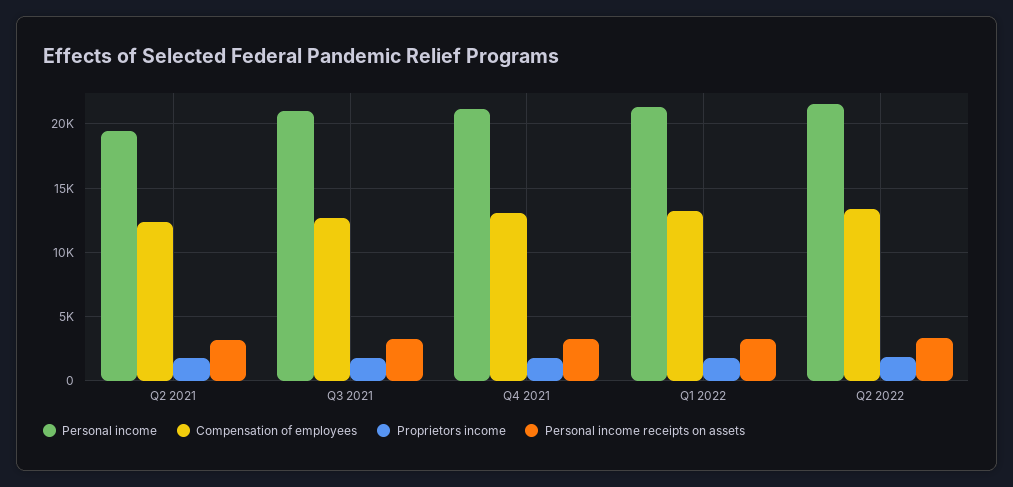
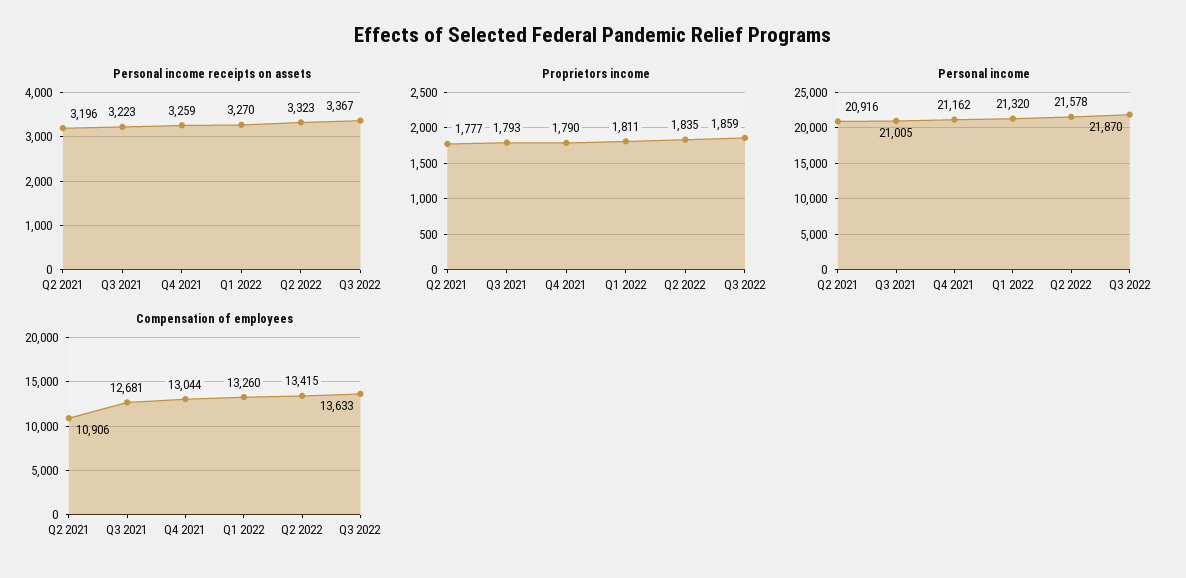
Personal income, Q2 2021: 19500 -> 20916
Compensation of employees, Q2 2021: 12500 -> 10906
Personal income receipts on assets, Q3 2022: none -> 3367
Proprietors income, Q3 2022: none -> 1859
Personal income, Q3 2022: none -> 21870
Compensation of employees, Q3 2022: none -> 13633

